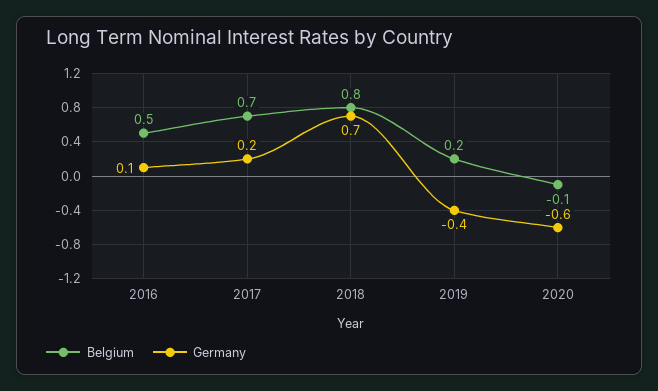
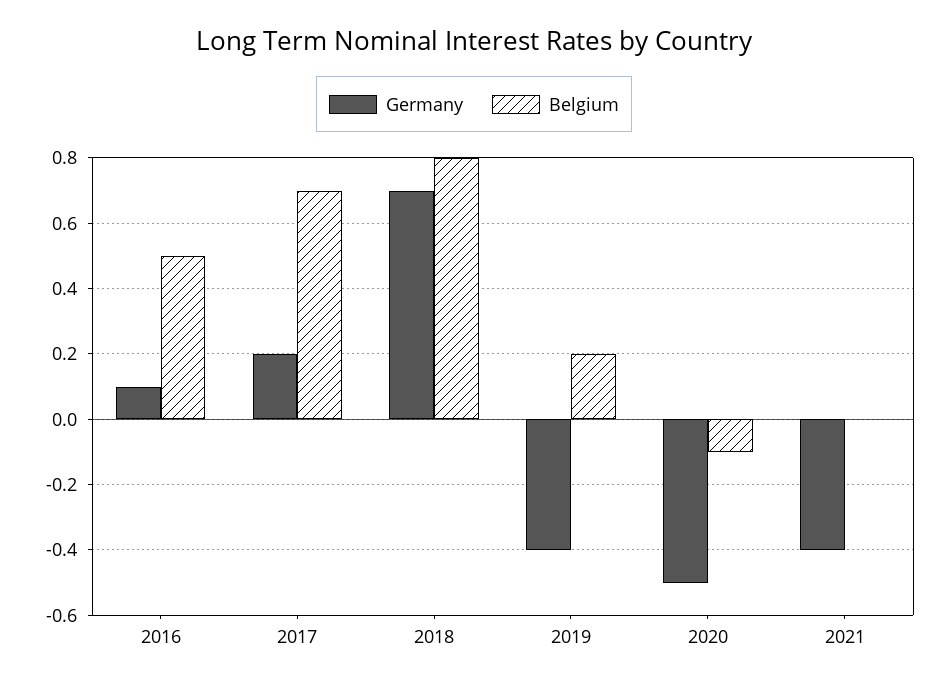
Germany, 2020: -0.6 -> -0.5
Germany, 2021: none -> -0.4
Belgium, 2021: none -> 0

